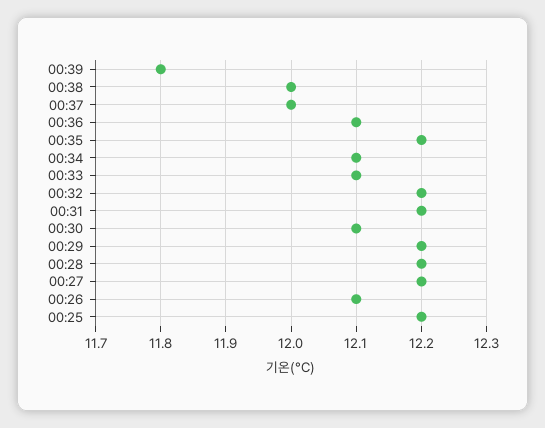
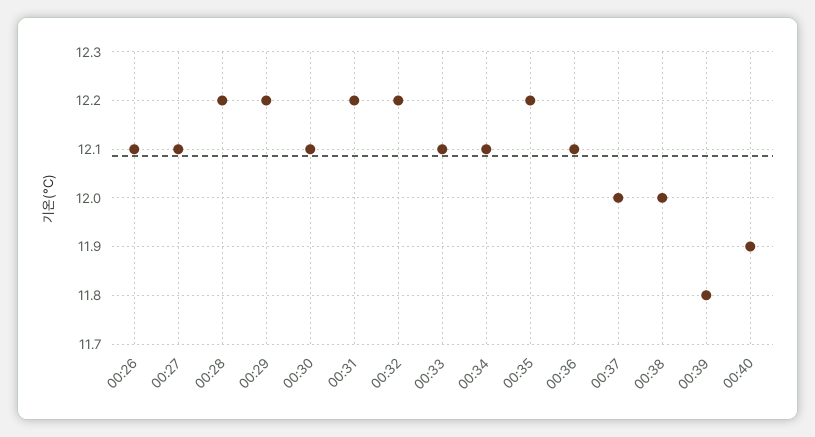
00:27: 12.2 -> 12.1
00:25: 12.2 -> none
00:40: none -> 11.9

